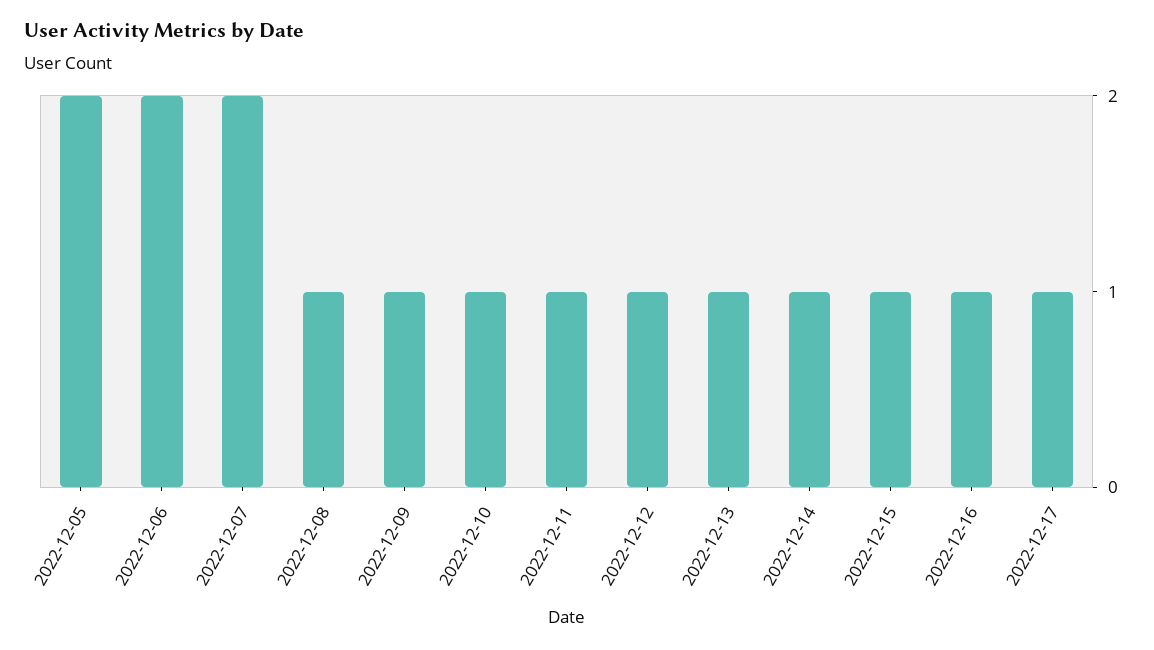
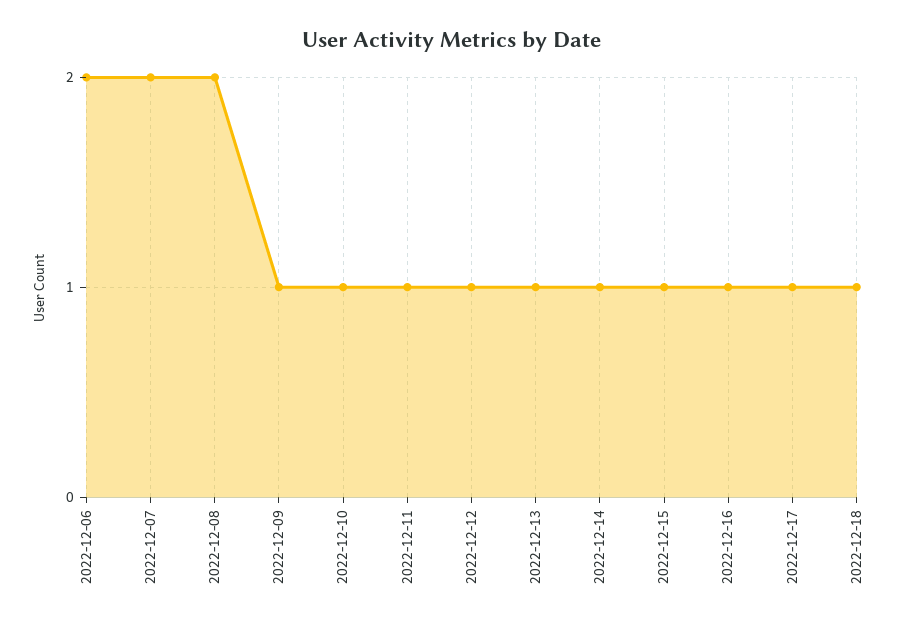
2022-12-05: 2 -> none
2022-12-08: 1 -> 2
2022-12-18: none -> 1

